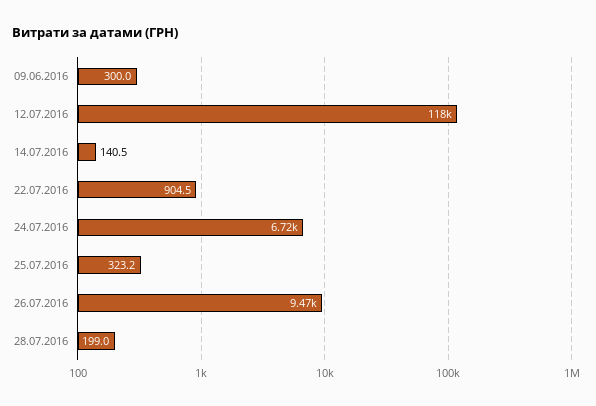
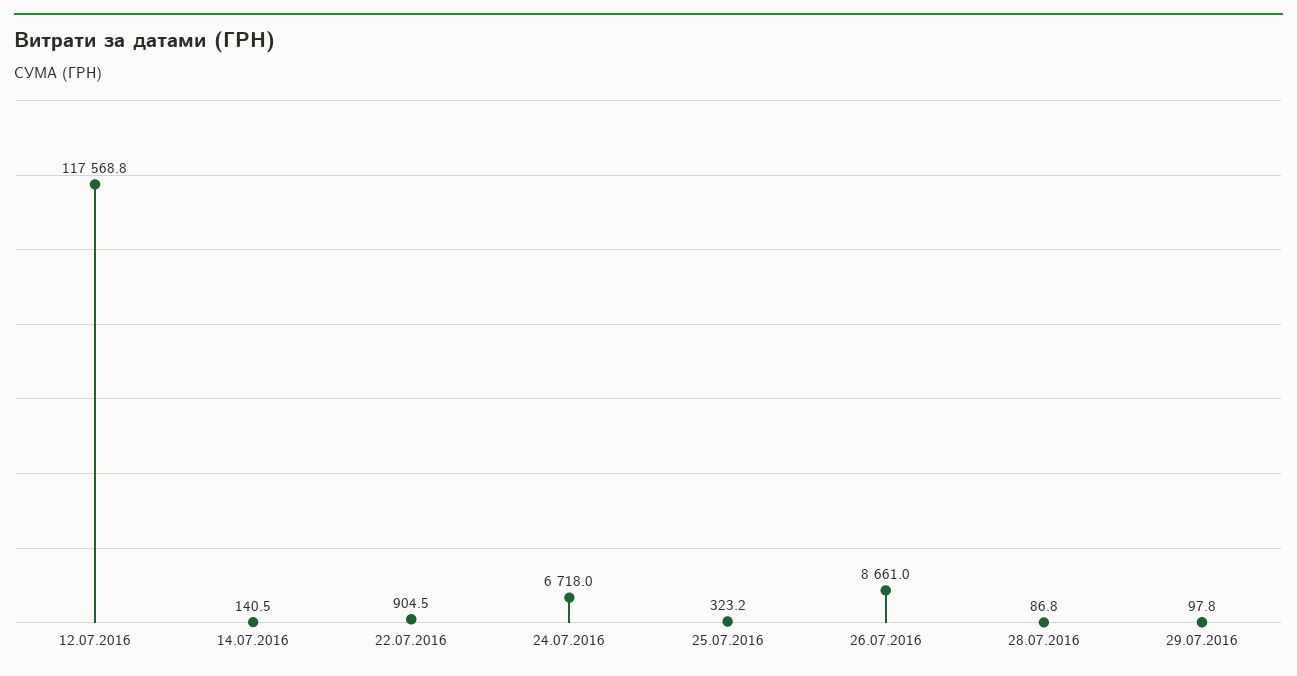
09.06.2016: 300 -> none
26.07.2016: 9470 -> 8661
28.07.2016: 199 -> 86.8
29.07.2016: none -> 97.8

